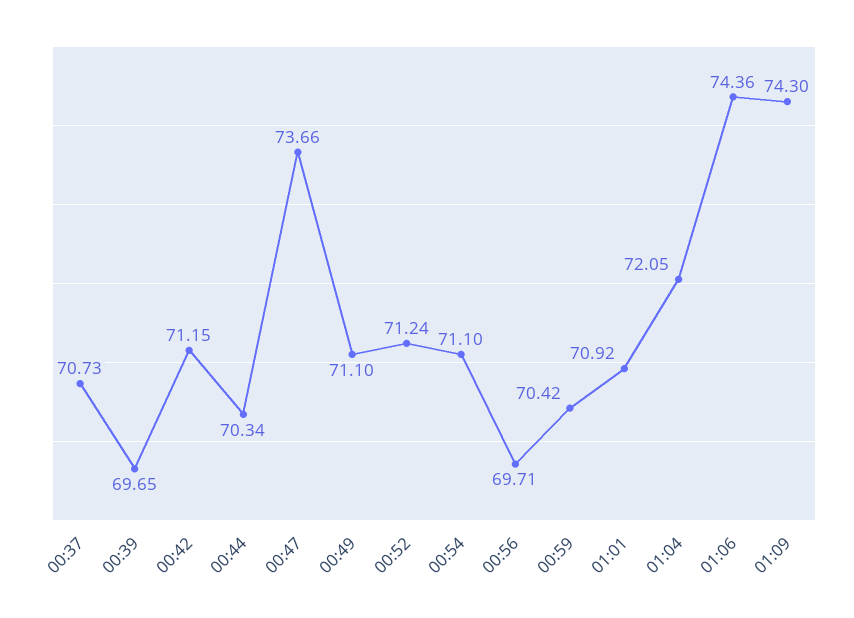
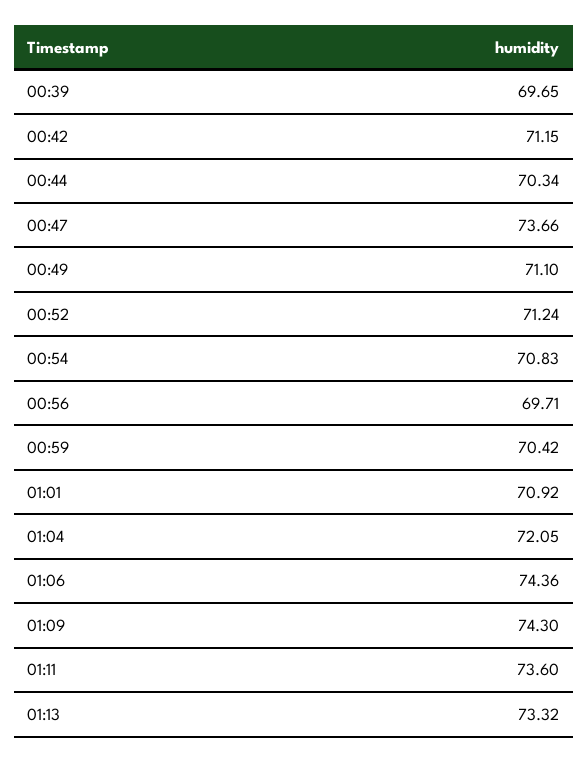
00:37: 70.73 -> none
00:54: 71.1 -> 70.83
01:11: none -> 73.6
01:13: none -> 73.32

